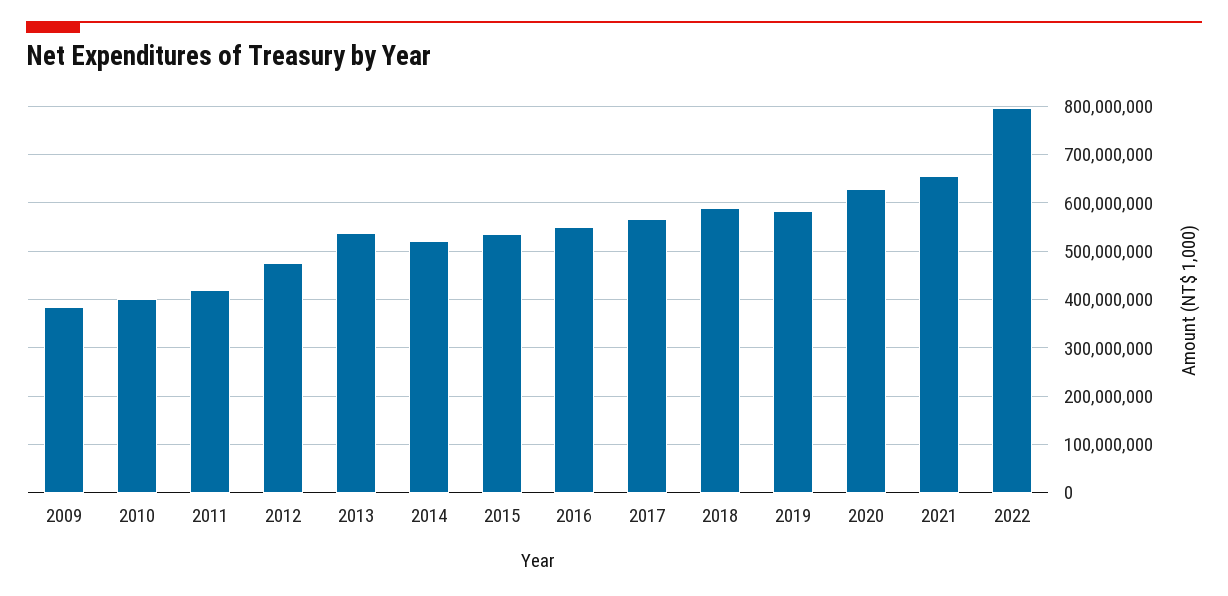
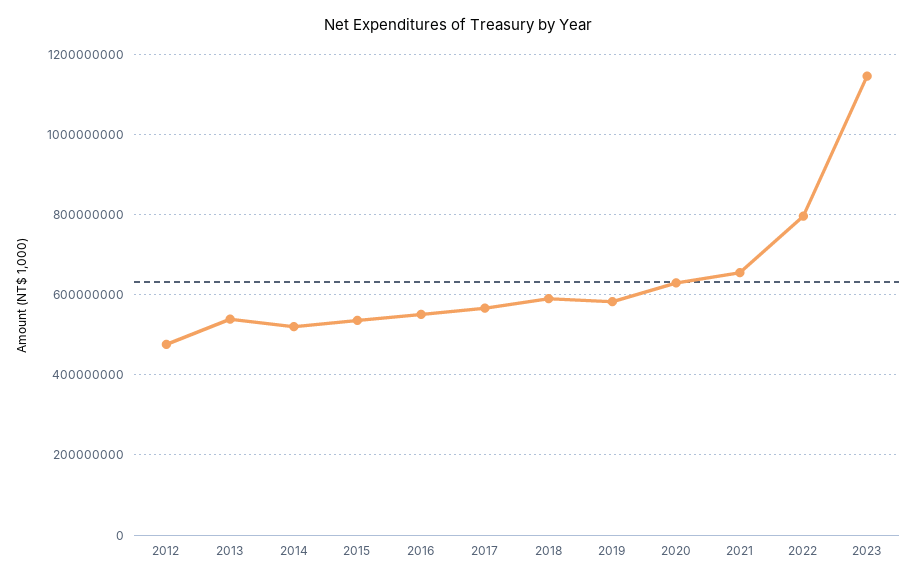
2009: 380000000 -> none
2010: 400000000 -> none
2011: 420000000 -> none
2023: none -> 1140000000

